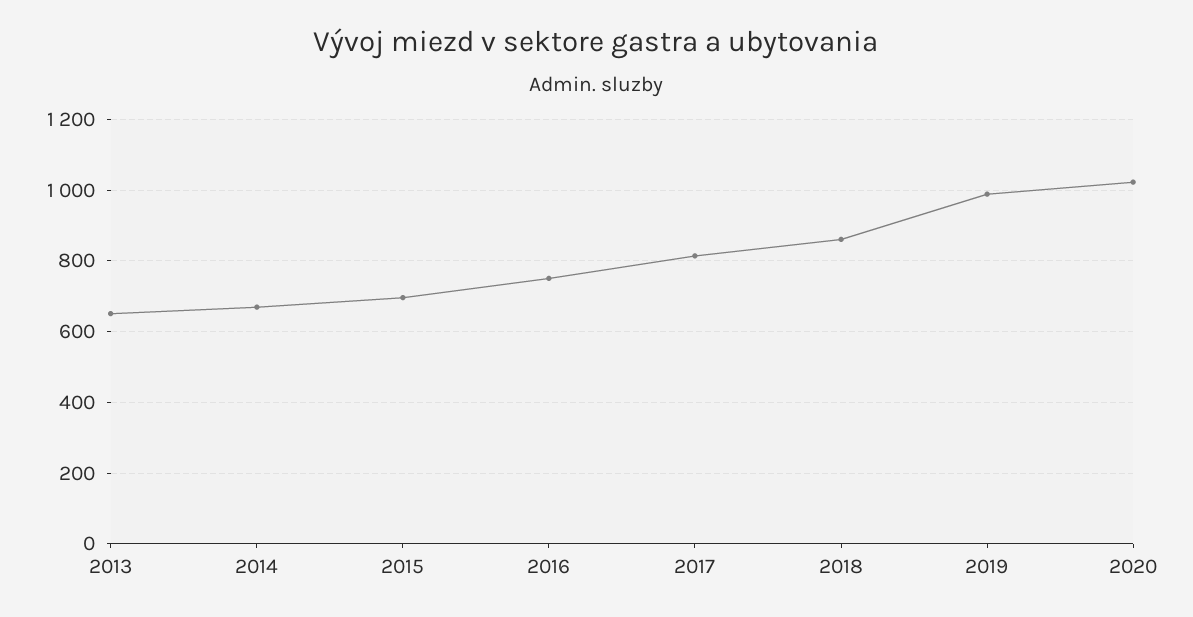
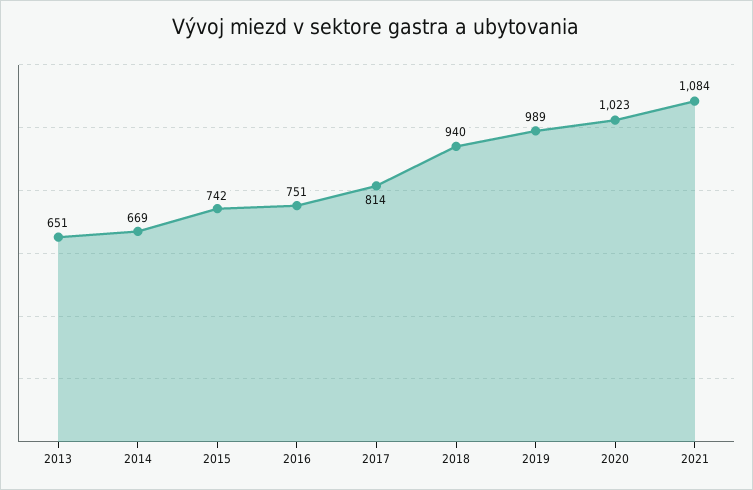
2015: 700 -> 742
2018: 860 -> 940
2021: none -> 1084

